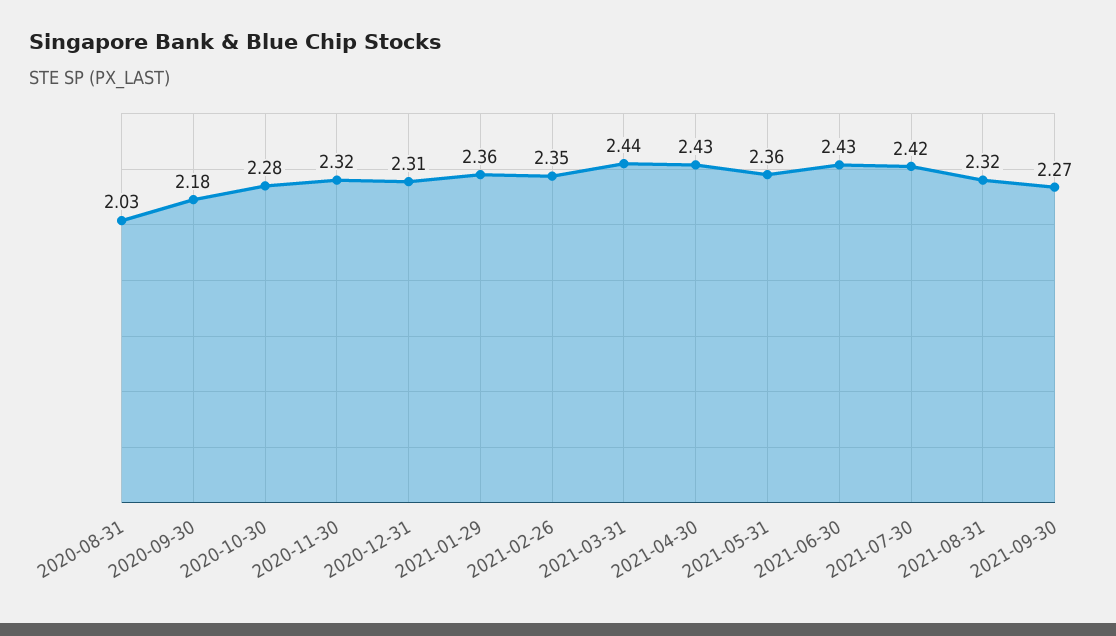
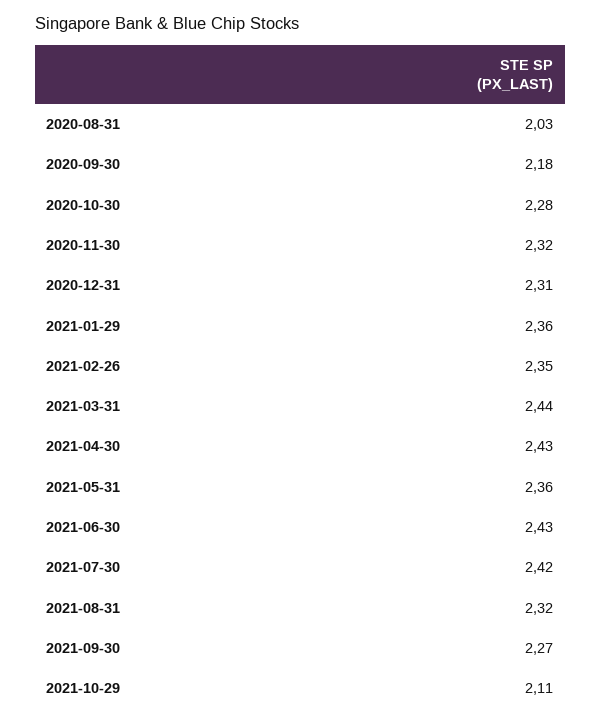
2021-10-29: none -> 2.11

